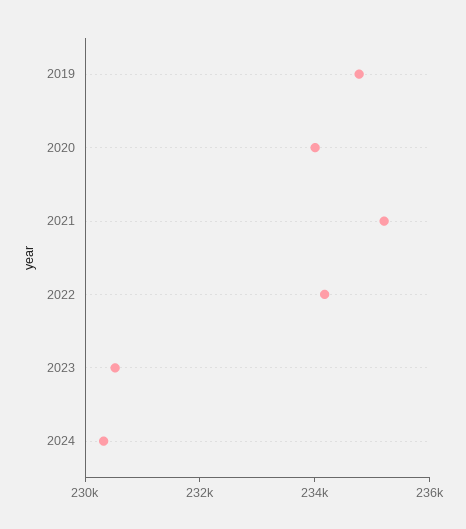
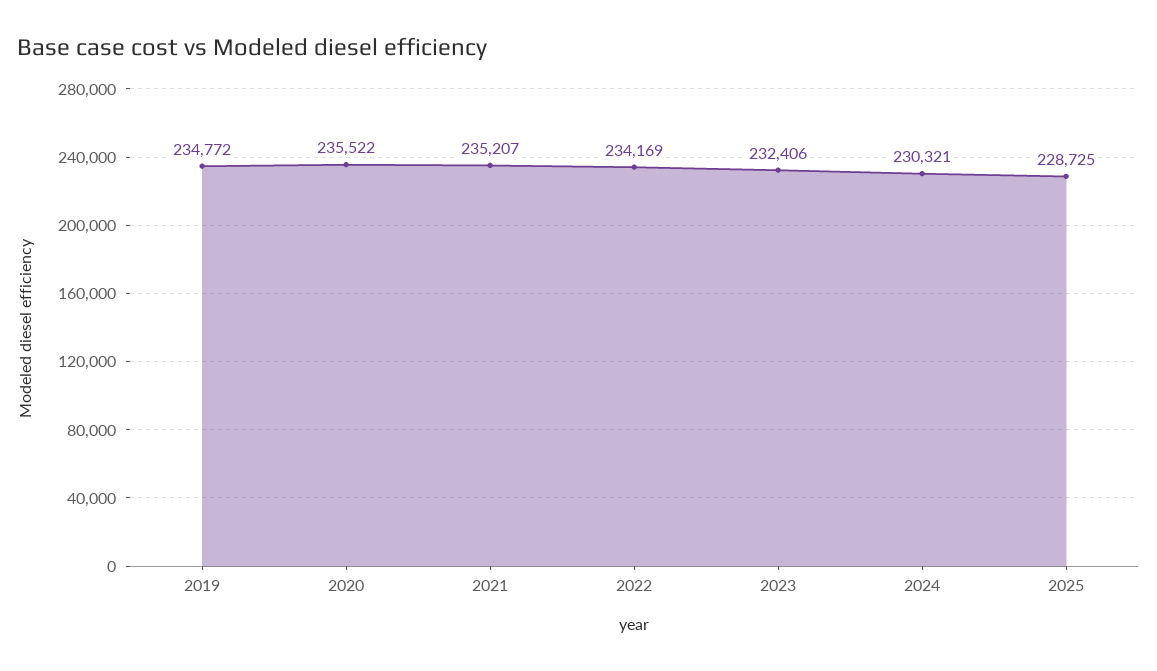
2020: 234000 -> 235522
2023: 230500 -> 232406
2025: none -> 228725

